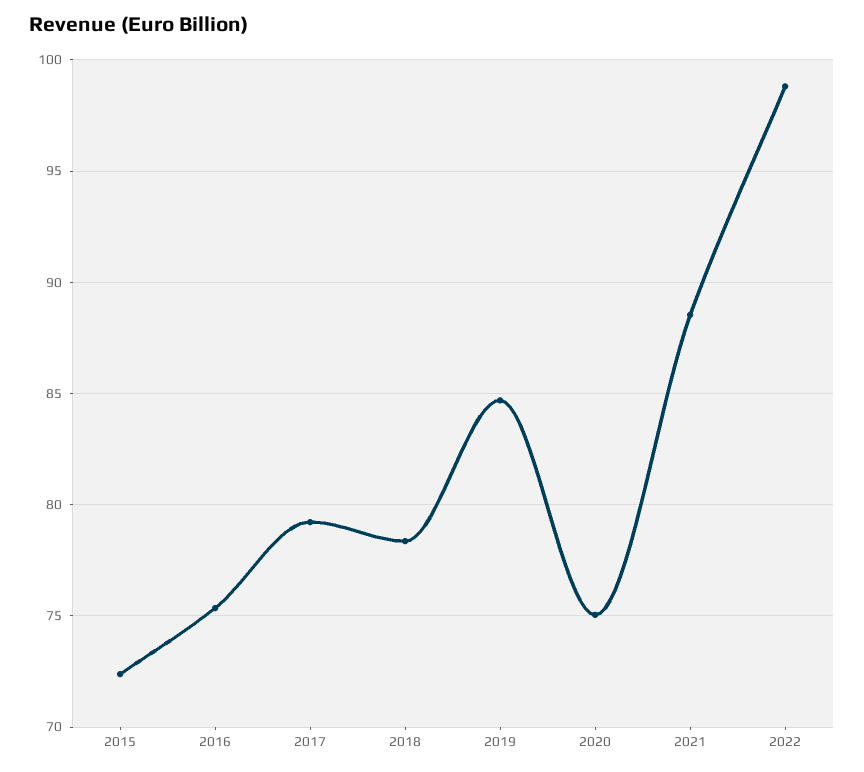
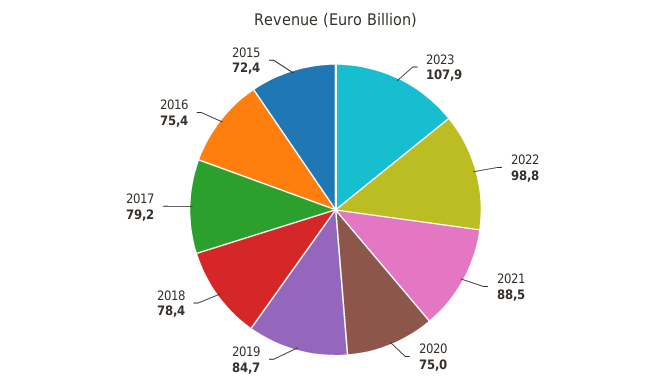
2023: none -> 107.9

